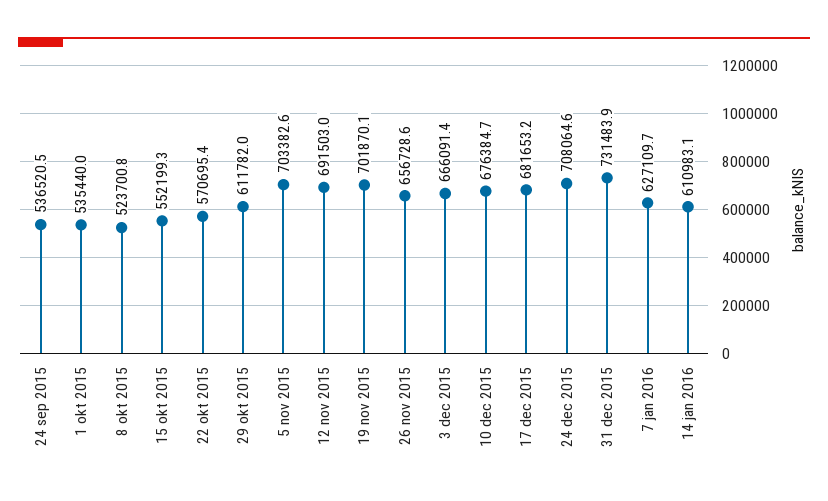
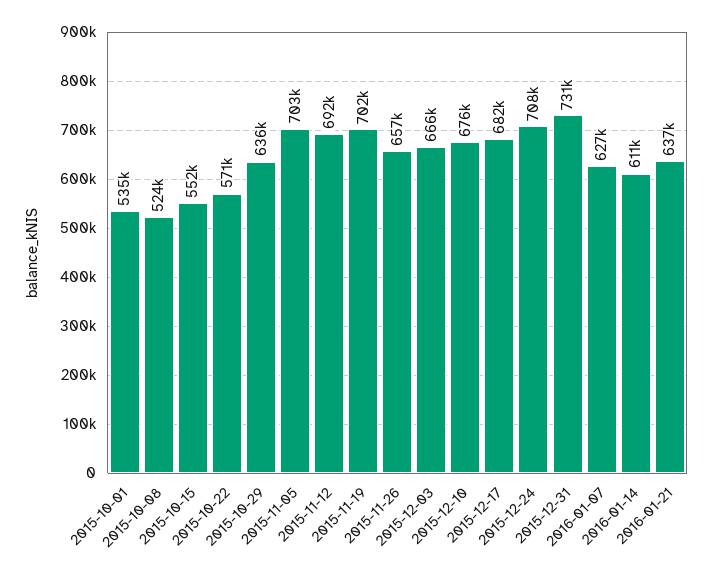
24 sep 2015: 536520.5 -> none
29 okt 2015: 611782 -> 636000
2016-01-21: none -> 637000

